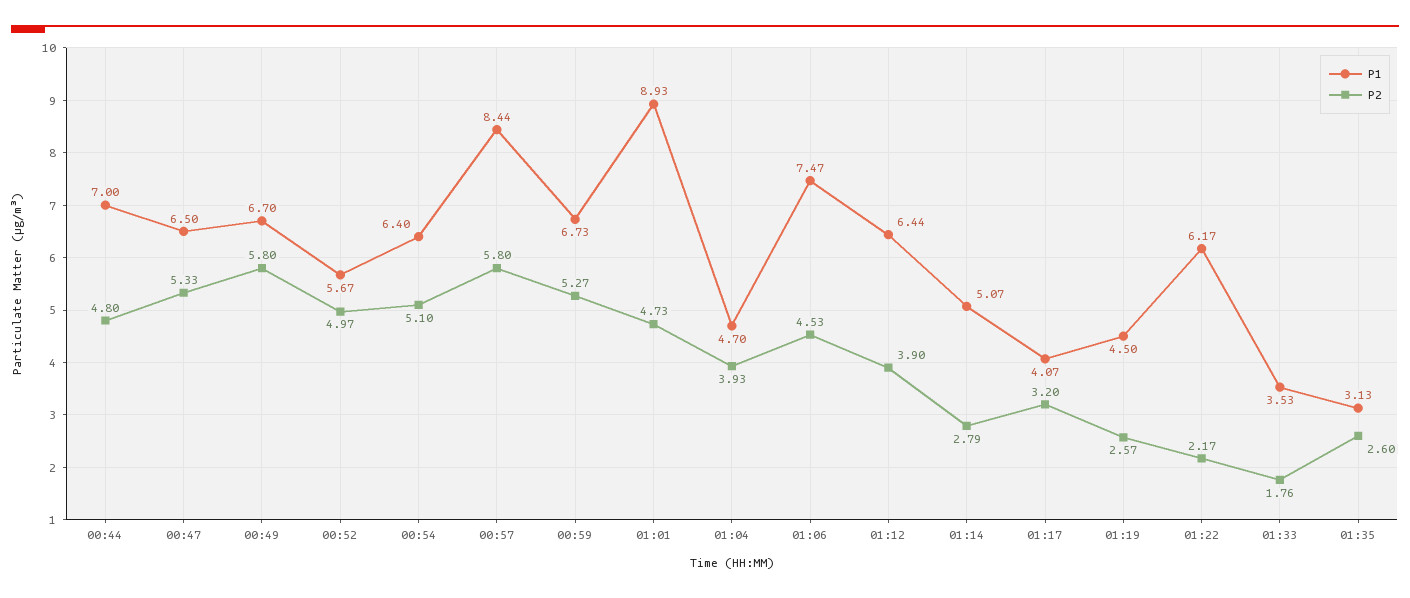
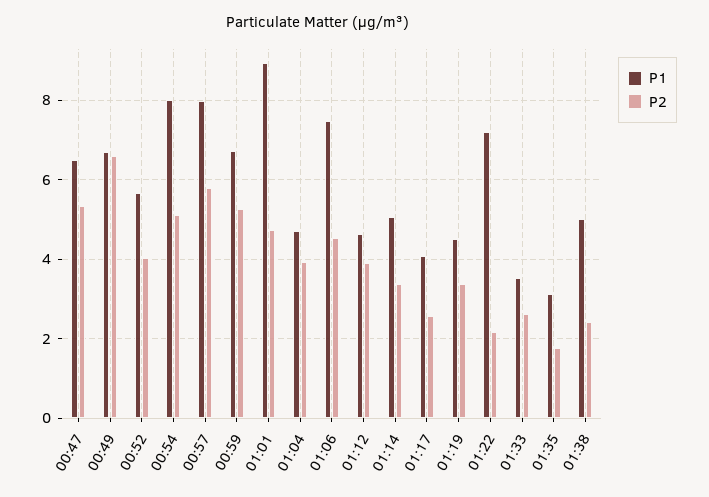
P1, 00:44: 7 -> none
P2, 00:44: 4.8 -> none
P2, 00:49: 5.8 -> 6.6
P2, 00:52: 4.97 -> 4
P1, 00:54: 6.4 -> 8
P1, 00:57: 8.44 -> 8
P1, 01:12: 6.44 -> 4.6
P2, 01:14: 2.79 -> 3.4
P2, 01:17: 3.2 -> 2.6
P2, 01:19: 2.57 -> 3.4
P1, 01:22: 6.17 -> 7.2
P2, 01:33: 1.76 -> 2.6
P2, 01:35: 2.6 -> 1.8
P1, 01:38: none -> 5
P2, 01:38: none -> 2.4

